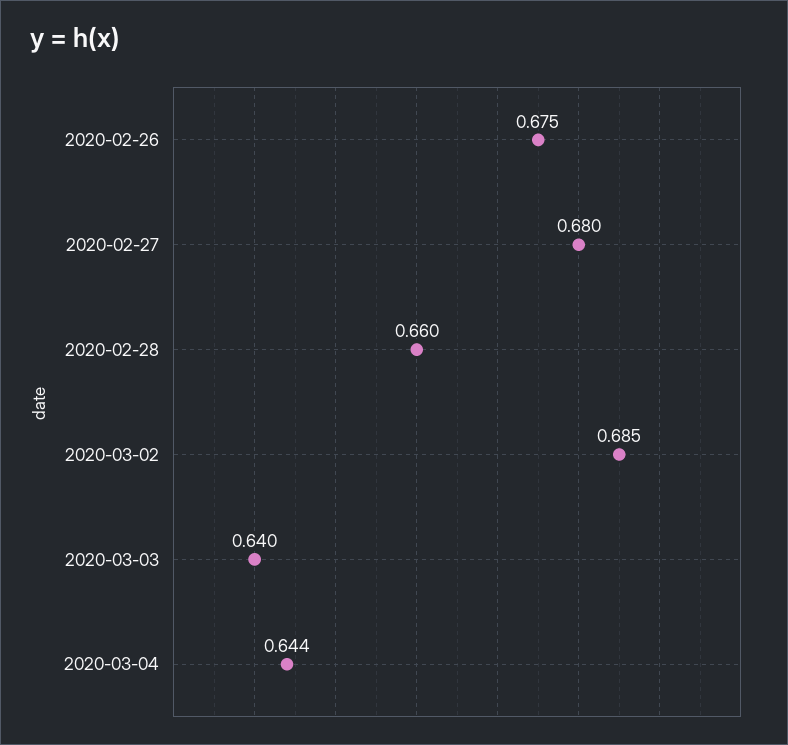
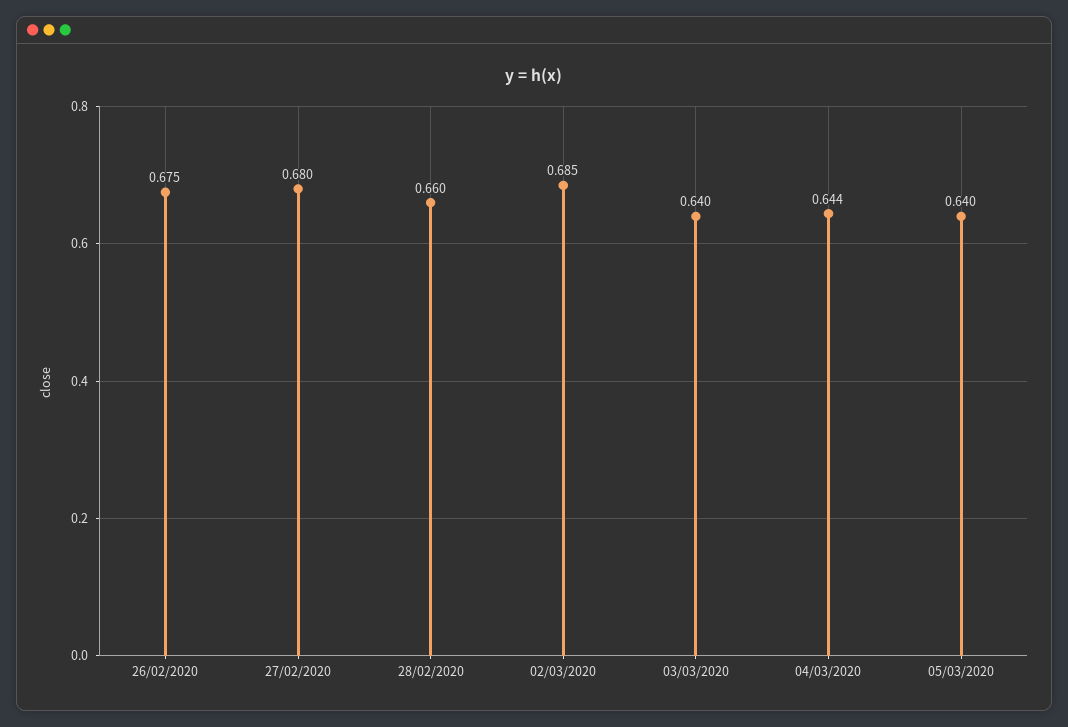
05/03/2020: none -> 0.64

